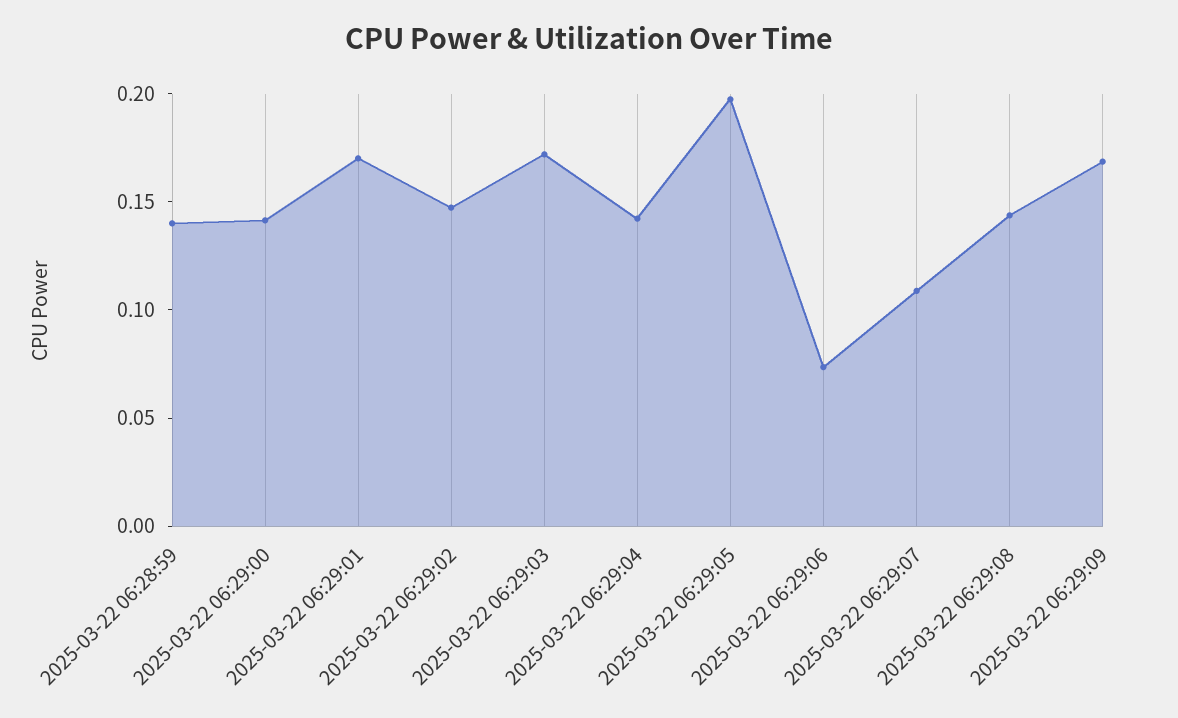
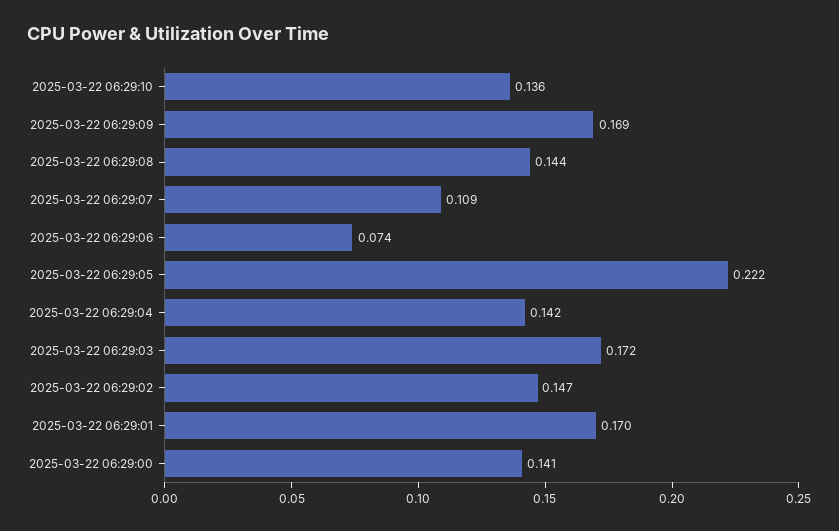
2025-03-22 06:28:59: 0.14 -> none
2025-03-22 06:29:05: 0.2 -> 0.222
2025-03-22 06:29:10: none -> 0.136

